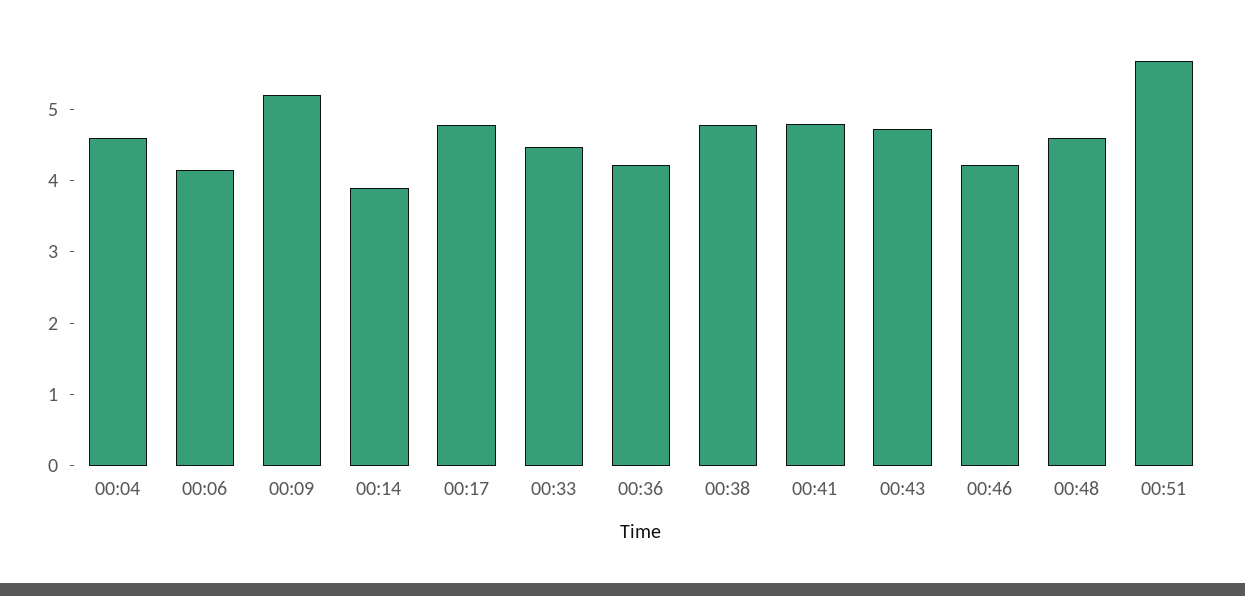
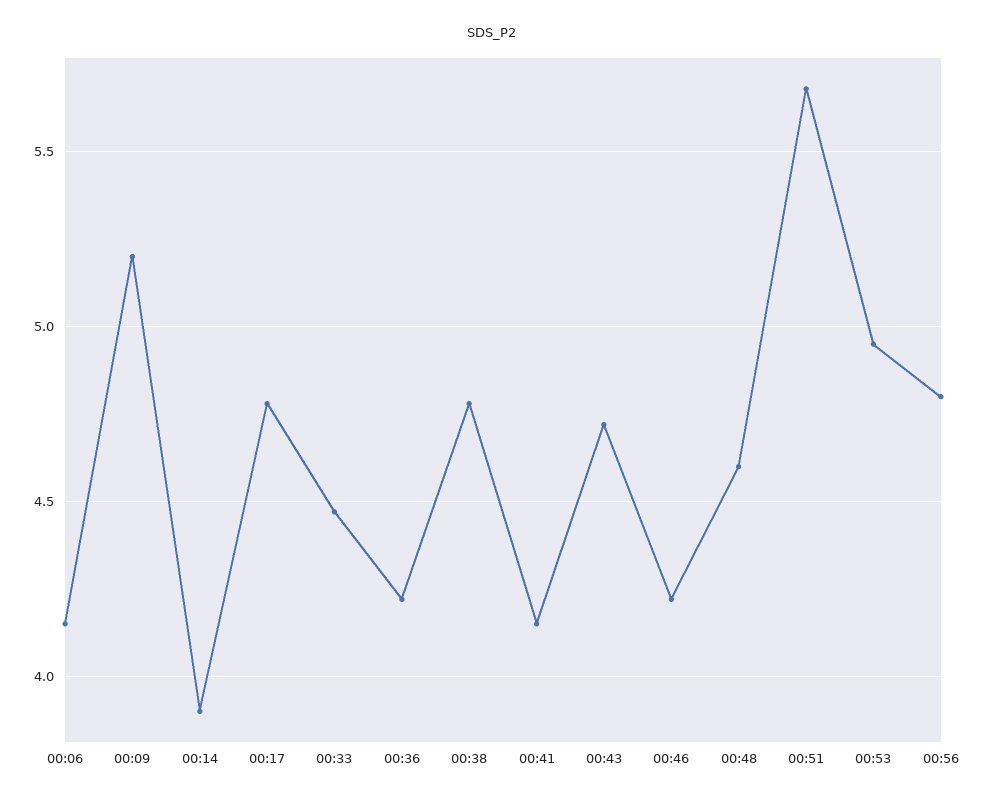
00:04: 4.6 -> none
00:41: 4.8 -> 4.15
00:53: none -> 4.95
00:56: none -> 4.8

